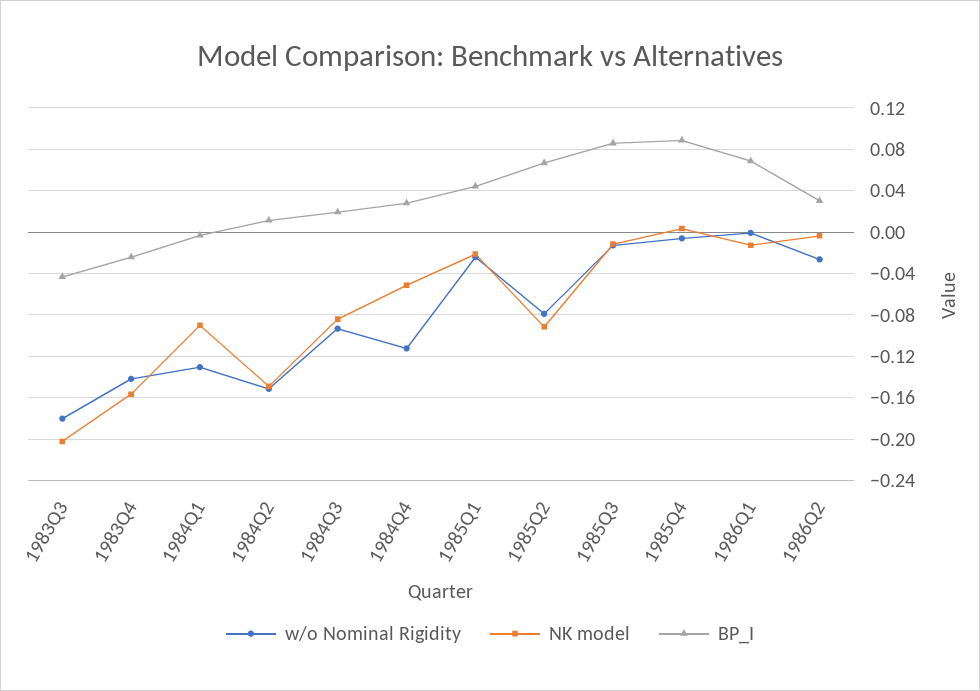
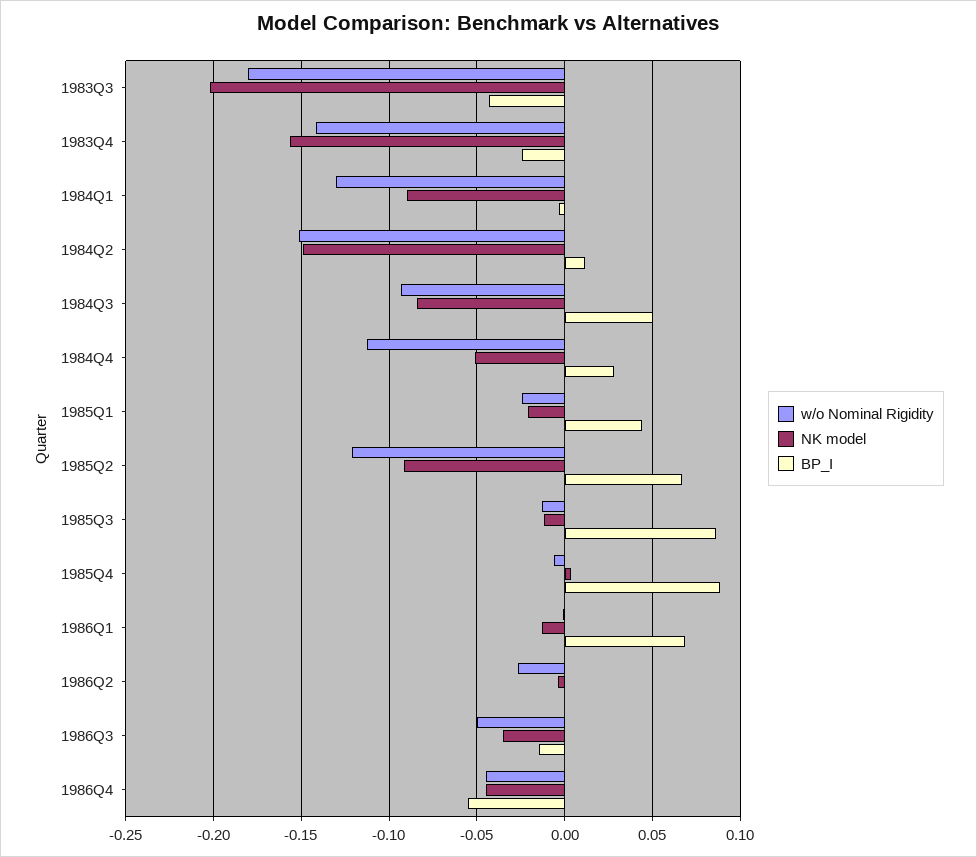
BP_I, 1984Q3: 0.02 -> 0.05
w/o Nominal Rigidity, 1985Q2: -0.08 -> -0.12
BP_I, 1986Q2: 0.03 -> 0
w/o Nominal Rigidity, 1986Q3: none -> -0.05
NK model, 1986Q3: none -> -0.035
BP_I, 1986Q3: none -> -0.015
w/o Nominal Rigidity, 1986Q4: none -> -0.045
NK model, 1986Q4: none -> -0.045
BP_I, 1986Q4: none -> -0.055

